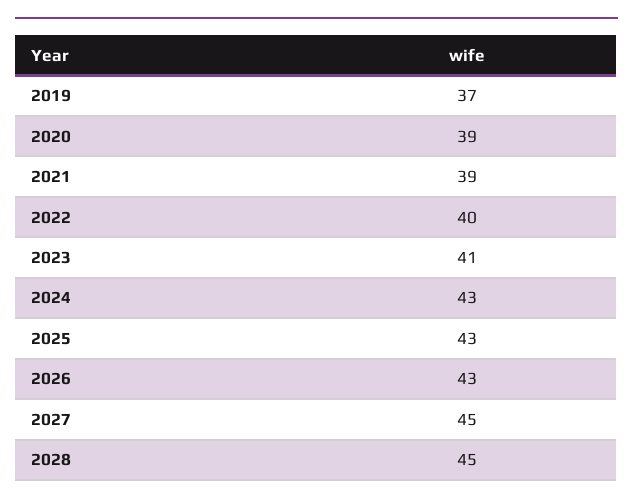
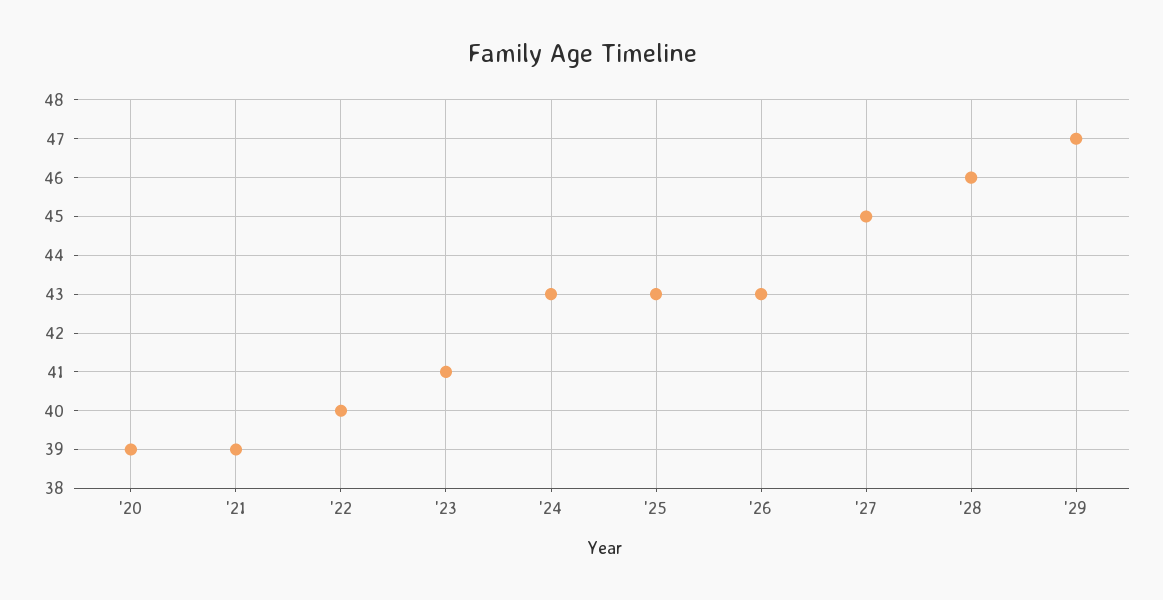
2019: 37 -> none
2028: 45 -> 46
'29: none -> 47

